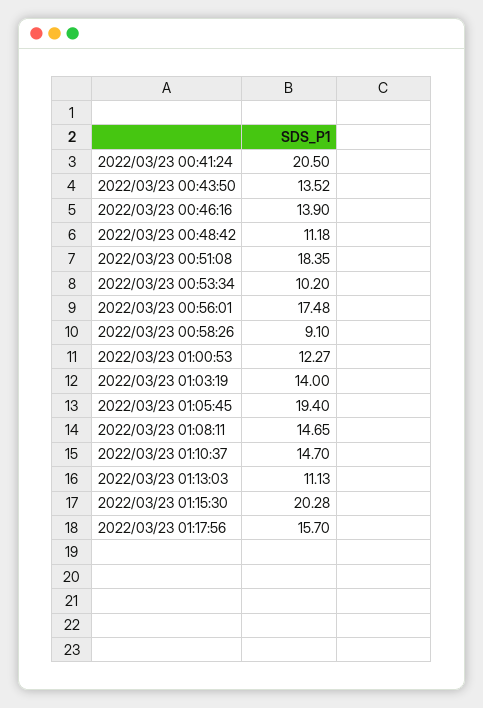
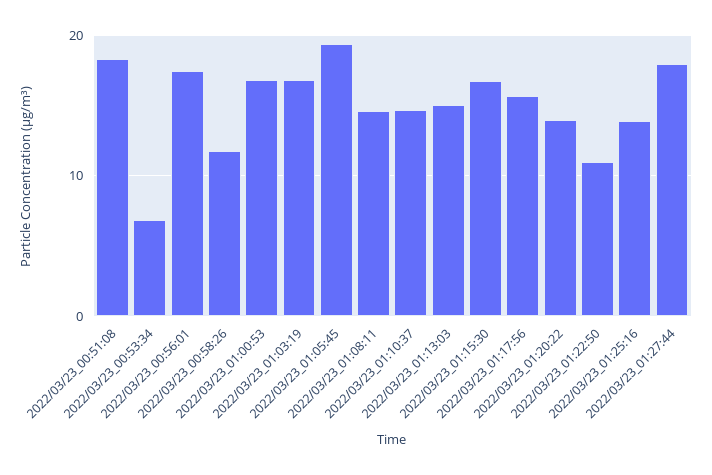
2022/03/23 00:41:24: 20.5 -> none
2022/03/23 00:43:50: 13.52 -> none
2022/03/23 00:46:16: 13.9 -> none
2022/03/23 00:48:42: 11.18 -> none
2022/03/23 00:53:34: 10.2 -> 7
2022/03/23 00:58:26: 9.1 -> 12
2022/03/23 01:00:53: 12.27 -> 17
2022/03/23 01:03:19: 14 -> 17
2022/03/23 01:13:03: 11.13 -> 15
2022/03/23 01:15:30: 20.28 -> 17
2022/03/23_01:20:22: none -> 14
2022/03/23_01:22:50: none -> 11
2022/03/23_01:25:16: none -> 14
2022/03/23_01:27:44: none -> 18

